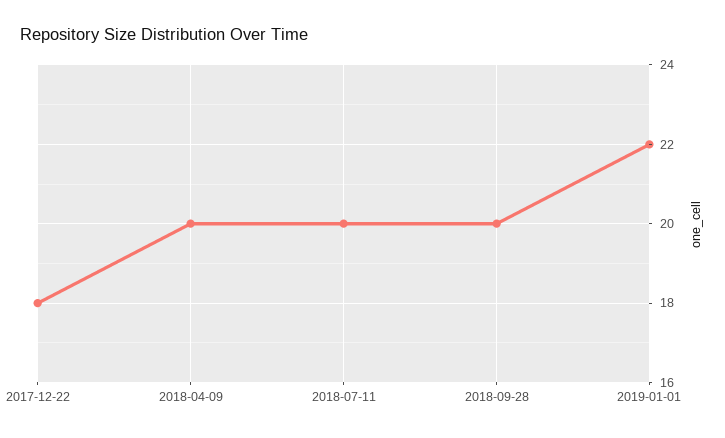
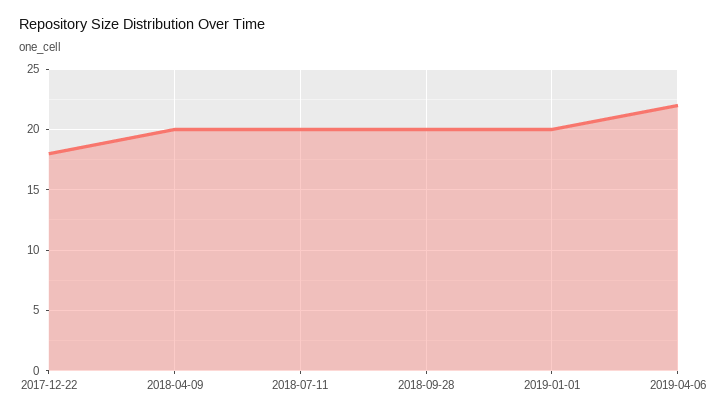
2019-01-01: 22 -> 20
2019-04-06: none -> 22

